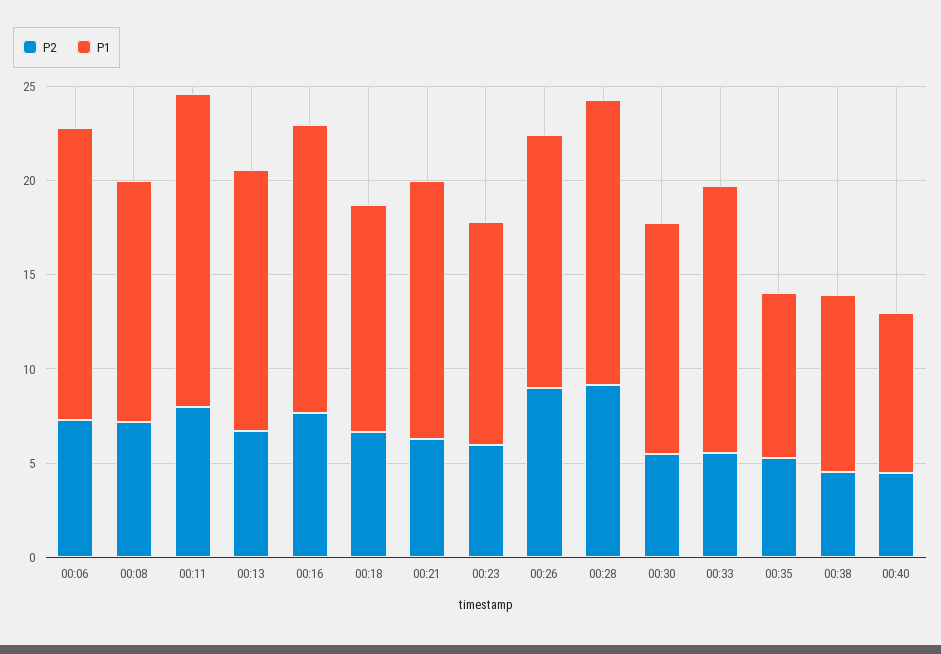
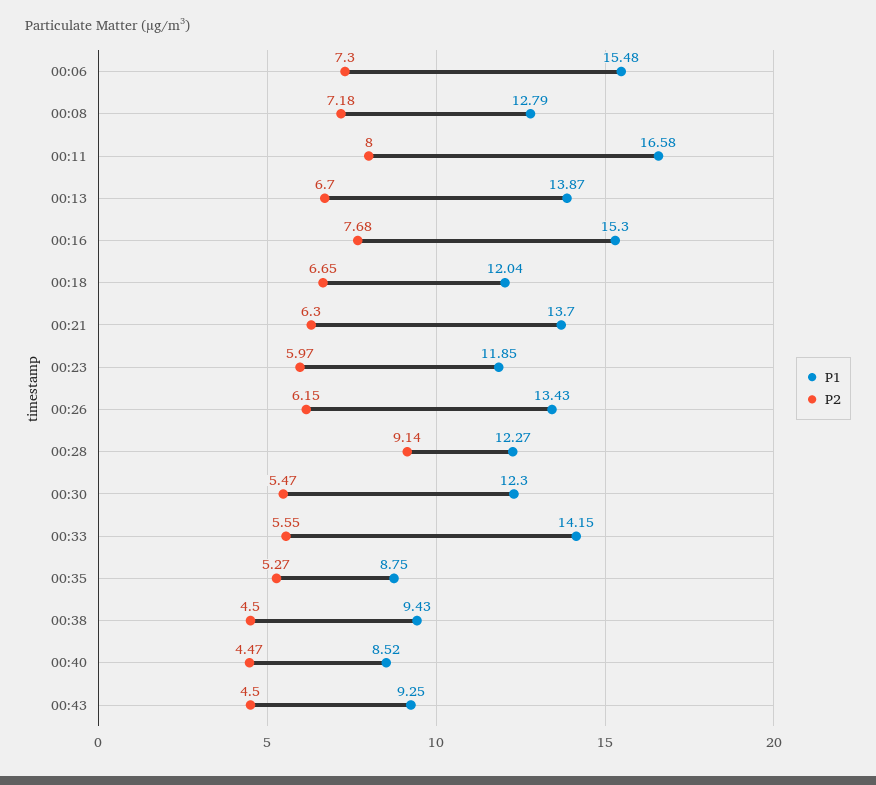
P2, 00:26: 9 -> 6.15
P1, 00:28: 15 -> 12.27
P1, 00:43: none -> 9.25
P2, 00:43: none -> 4.5

